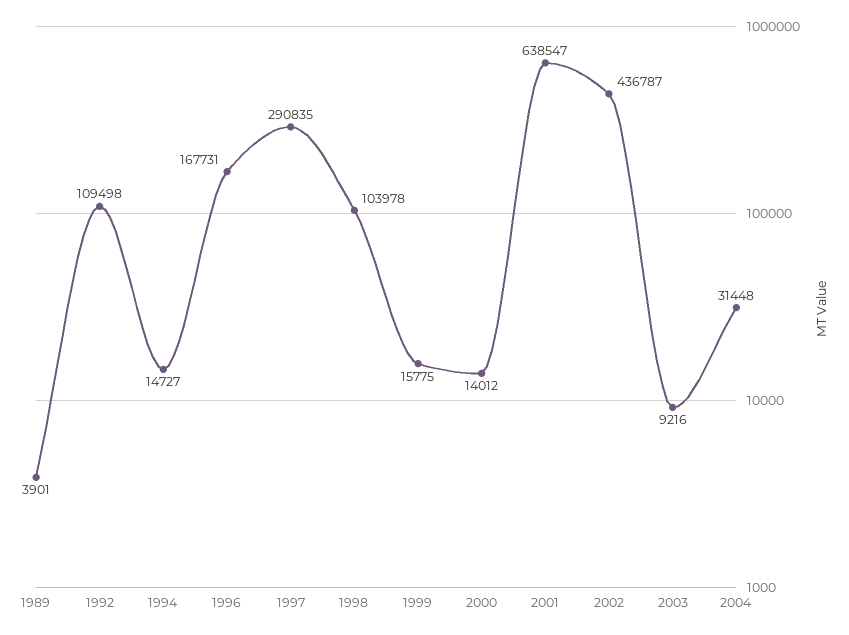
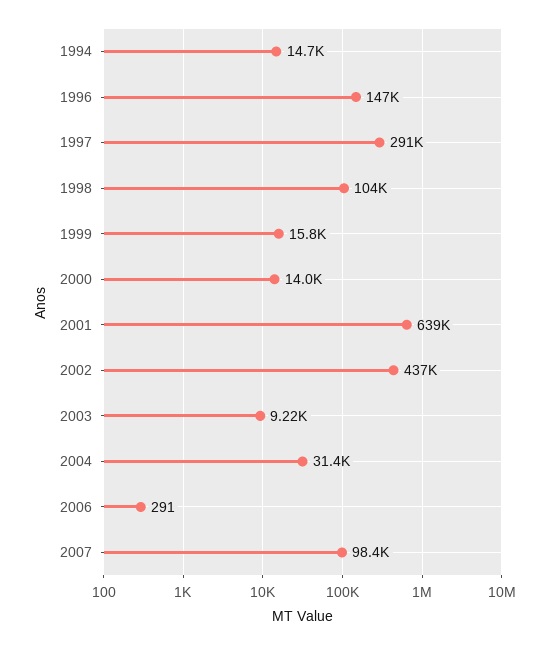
1989: 3901 -> none
1992: 109498 -> none
1996: 167731 -> 147000
2006: none -> 291
2007: none -> 98400

